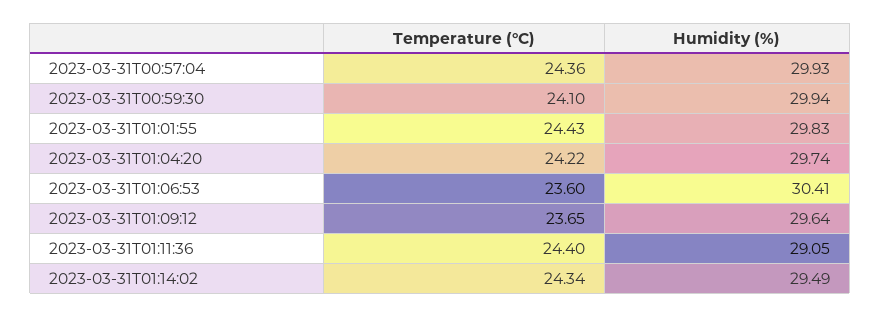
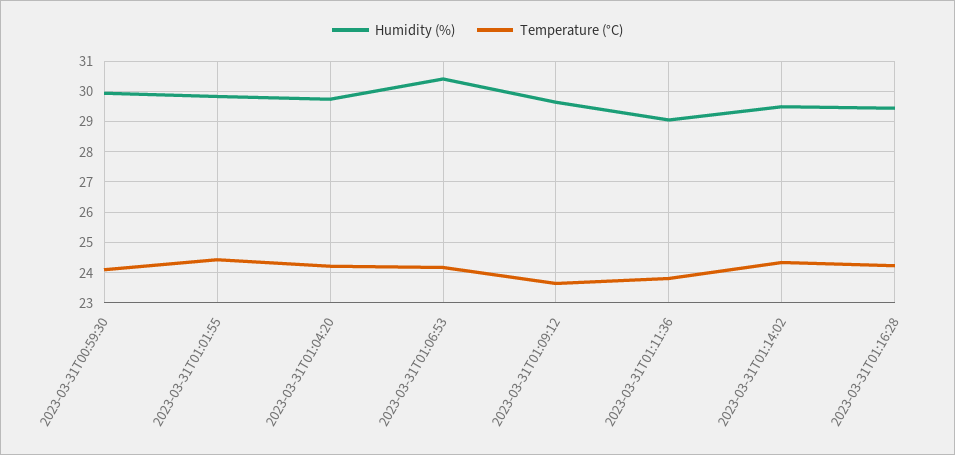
Temperature (°C), 2023-03-31T00:57:04: 24.36 -> none
Humidity (%), 2023-03-31T00:57:04: 29.93 -> none
Temperature (°C), 2023-03-31T01:06:53: 23.6 -> 24.2
Temperature (°C), 2023-03-31T01:11:36: 24.4 -> 23.8
Humidity (%), 2023-03-31T01:16:28: none -> 29.4
Temperature (°C), 2023-03-31T01:16:28: none -> 24.2

